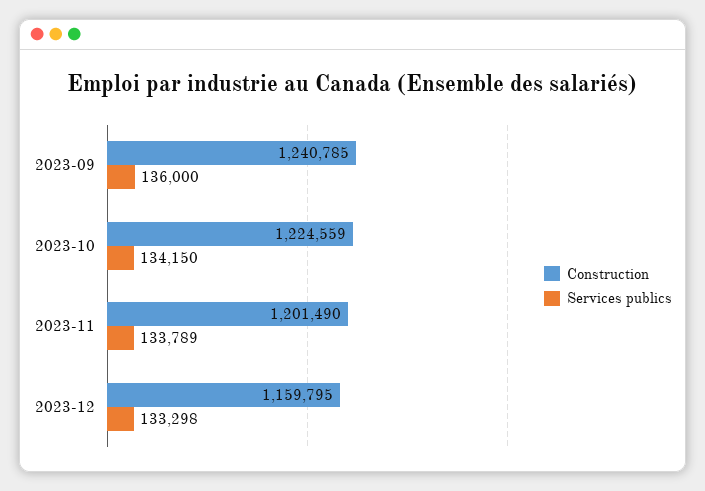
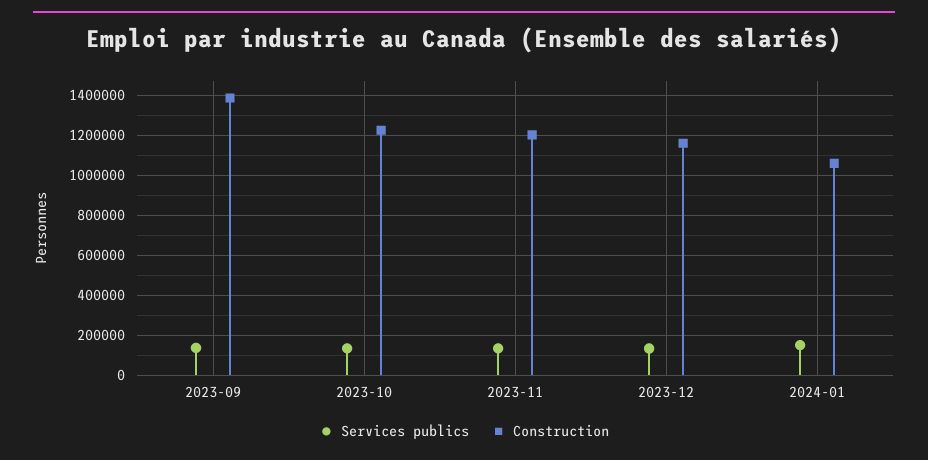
Construction, 2023-09: 1240785 -> 1400000
Services publics, 2024-01: none -> 150000
Construction, 2024-01: none -> 1050000

